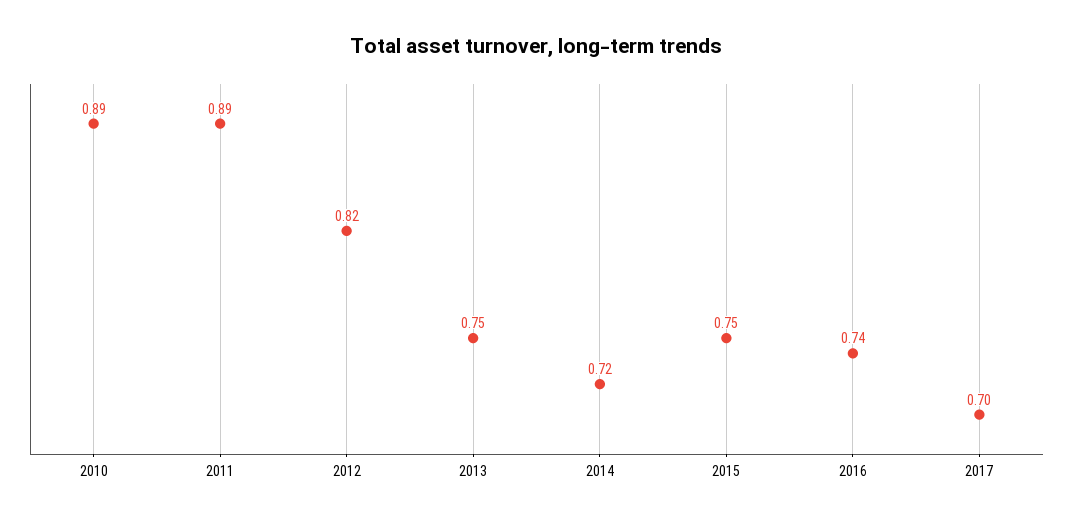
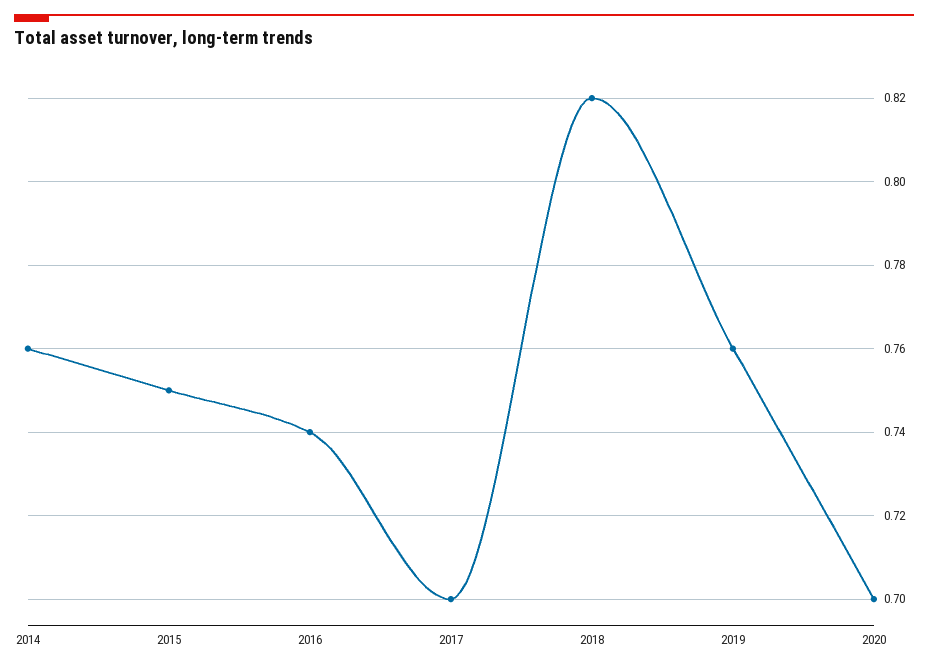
2010: 0.89 -> none
2011: 0.89 -> none
2012: 0.82 -> none
2013: 0.75 -> none
2014: 0.72 -> 0.76
2018: none -> 0.82
2019: none -> 0.76
2020: none -> 0.7

